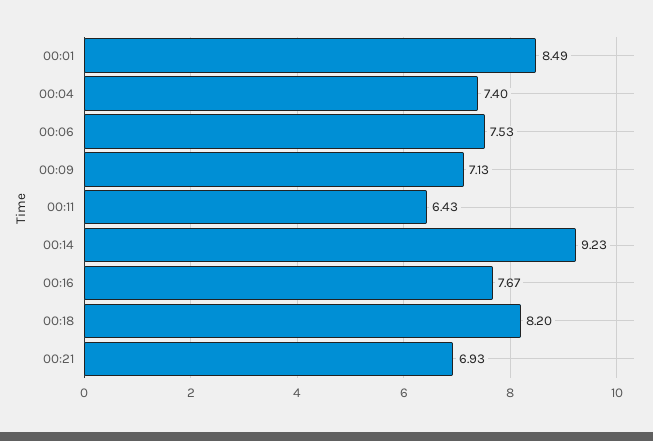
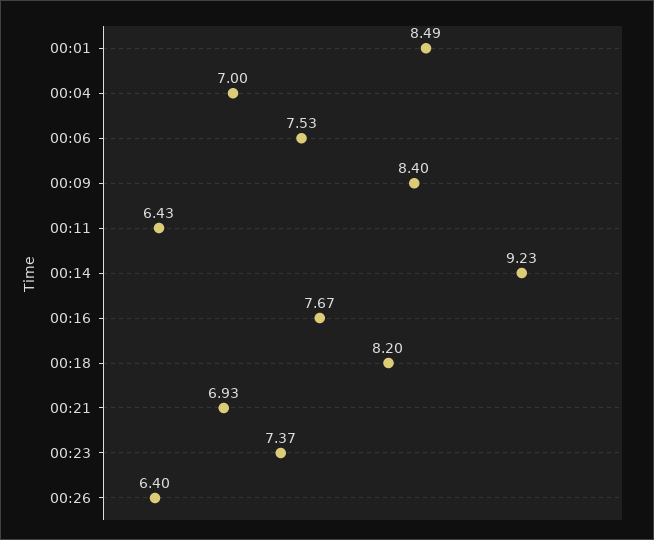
00:04: 7.4 -> 7
00:09: 7.13 -> 8.4
00:23: none -> 7.37
00:26: none -> 6.4

